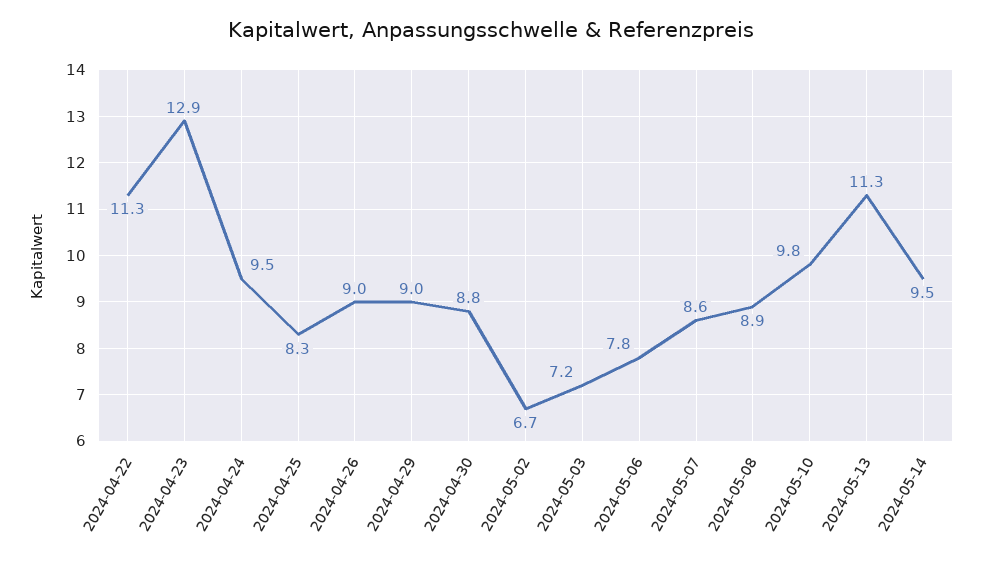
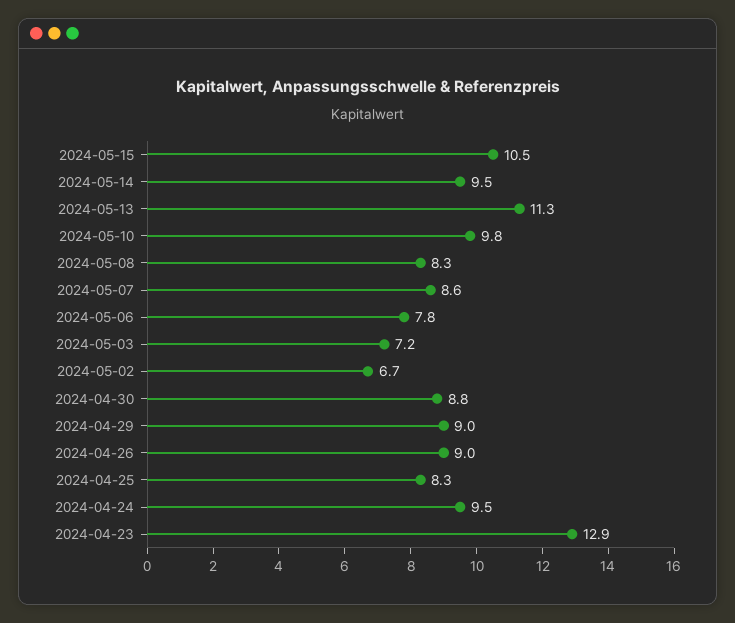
2024-04-22: 11.3 -> none
2024-05-08: 8.9 -> 8.3
2024-05-15: none -> 10.5

